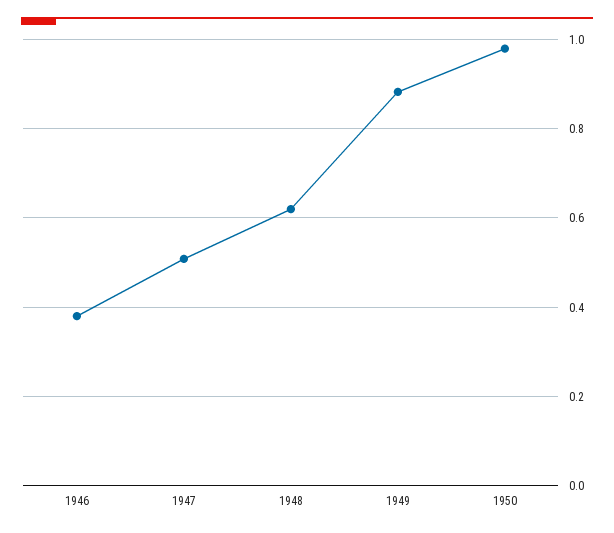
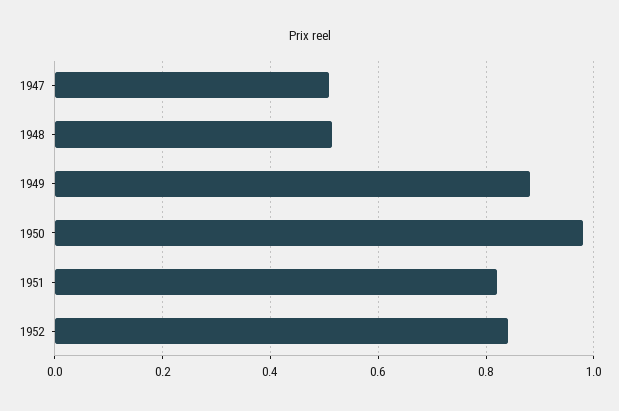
1946: 0.38 -> none
1948: 0.62 -> 0.52
1951: none -> 0.82
1952: none -> 0.84

